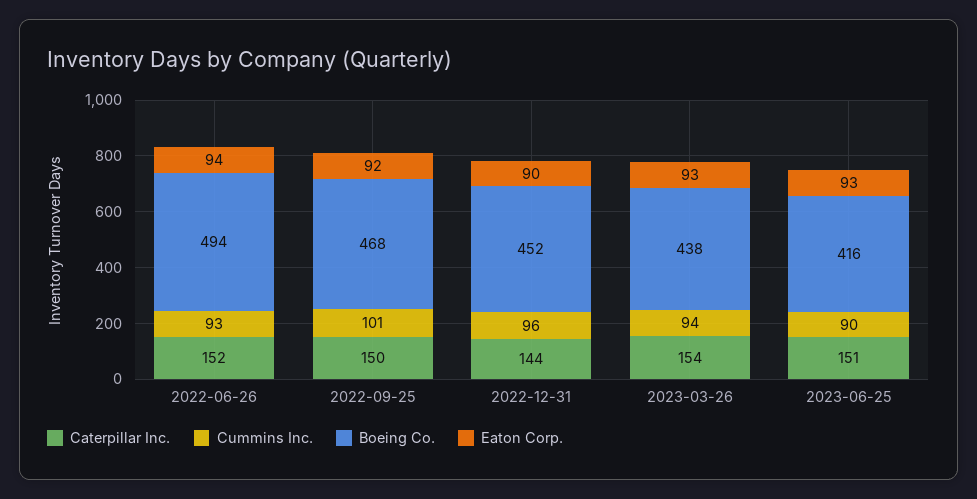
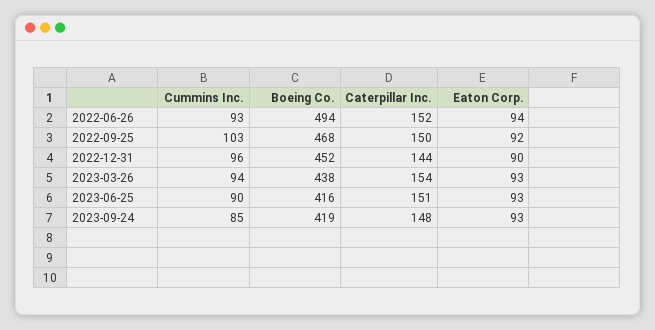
Cummins Inc., 2022-09-25: 101 -> 103
Cummins Inc., 2023-09-24: none -> 85
Boeing Co., 2023-09-24: none -> 419
Caterpillar Inc., 2023-09-24: none -> 148
Eaton Corp., 2023-09-24: none -> 93

